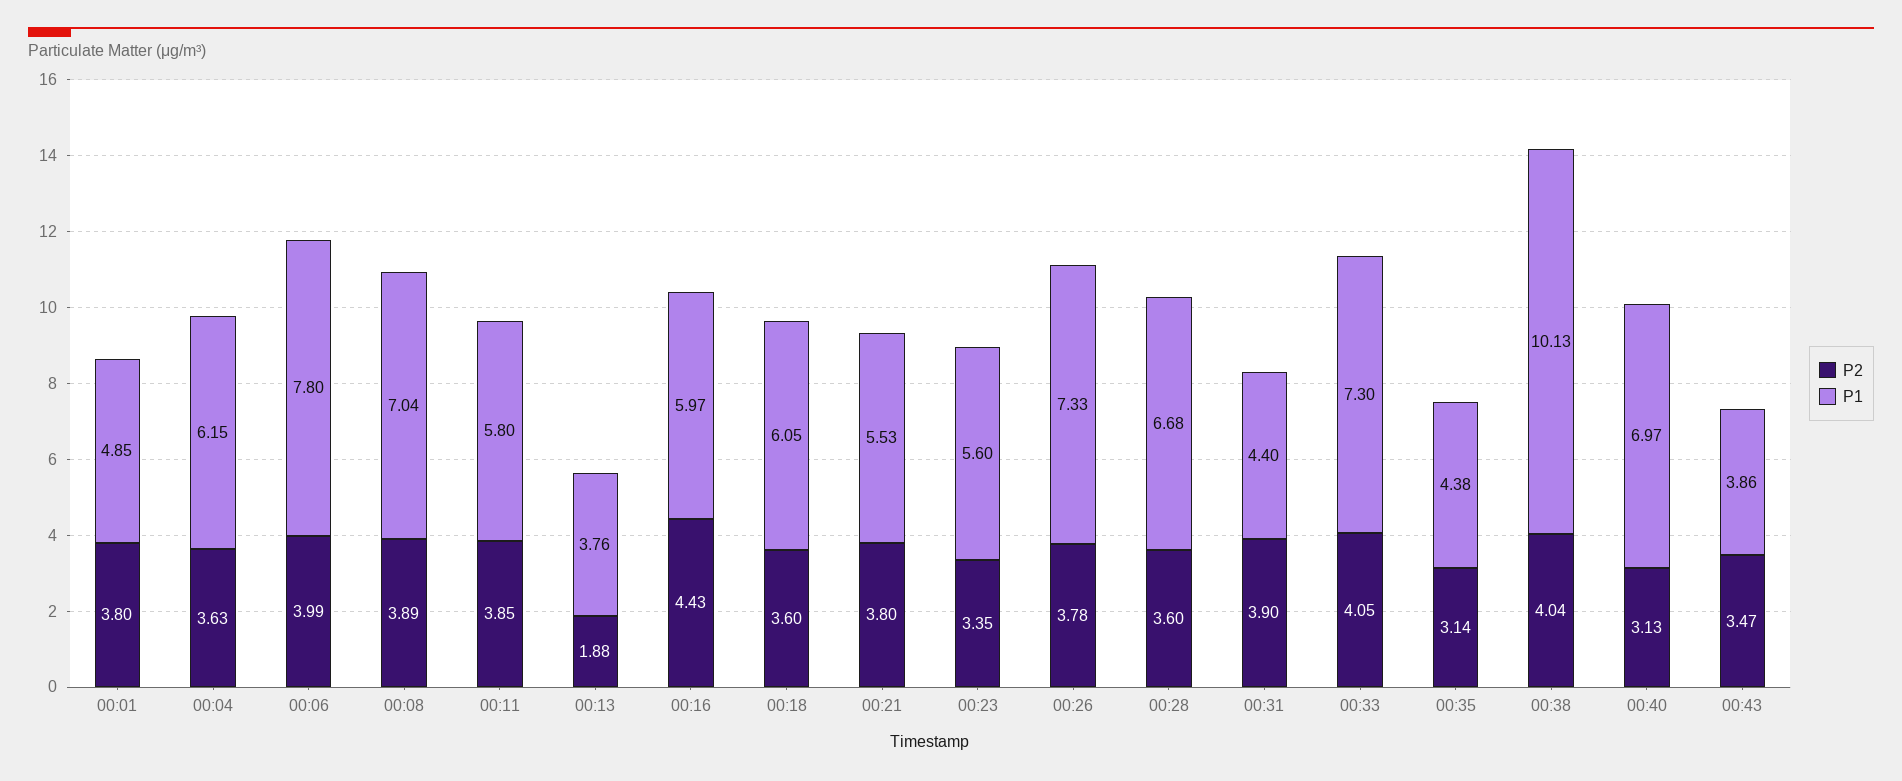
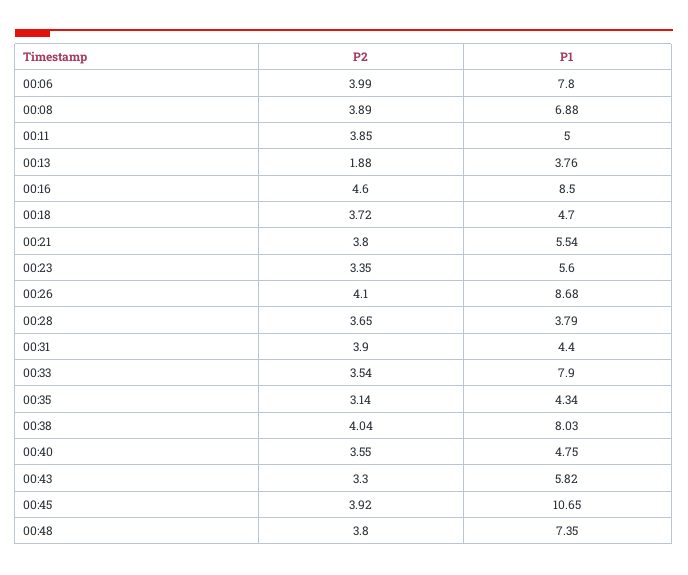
P2, 00:01: 3.8 -> none
P1, 00:01: 4.85 -> none
P2, 00:04: 3.63 -> none
P1, 00:04: 6.15 -> none
P1, 00:08: 7.04 -> 6.88
P1, 00:11: 5.8 -> 5
P2, 00:16: 4.43 -> 4.6
P1, 00:16: 5.97 -> 8.5
P2, 00:18: 3.6 -> 3.72
P1, 00:18: 6.05 -> 4.7
P1, 00:21: 5.53 -> 5.54
P2, 00:26: 3.78 -> 4.1
P1, 00:26: 7.33 -> 8.68
P2, 00:28: 3.6 -> 3.65
P1, 00:28: 6.68 -> 3.79
P2, 00:33: 4.05 -> 3.54
P1, 00:33: 7.3 -> 7.9
P1, 00:35: 4.38 -> 4.34
P1, 00:38: 10.13 -> 8.03
P2, 00:40: 3.13 -> 3.55
P1, 00:40: 6.97 -> 4.75
P2, 00:43: 3.47 -> 3.3
P1, 00:43: 3.86 -> 5.82
P2, 00:45: none -> 3.92
P1, 00:45: none -> 10.65
P2, 00:48: none -> 3.8
P1, 00:48: none -> 7.35

